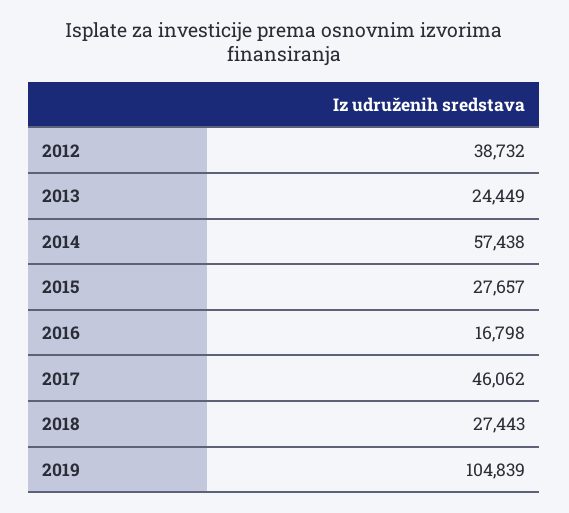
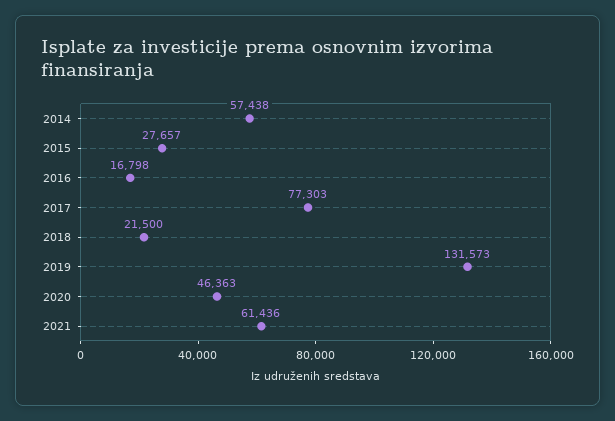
2012: 38732 -> none
2013: 24449 -> none
2017: 46062 -> 77303
2018: 27443 -> 21500
2019: 104839 -> 131573
2020: none -> 46363
2021: none -> 61436

